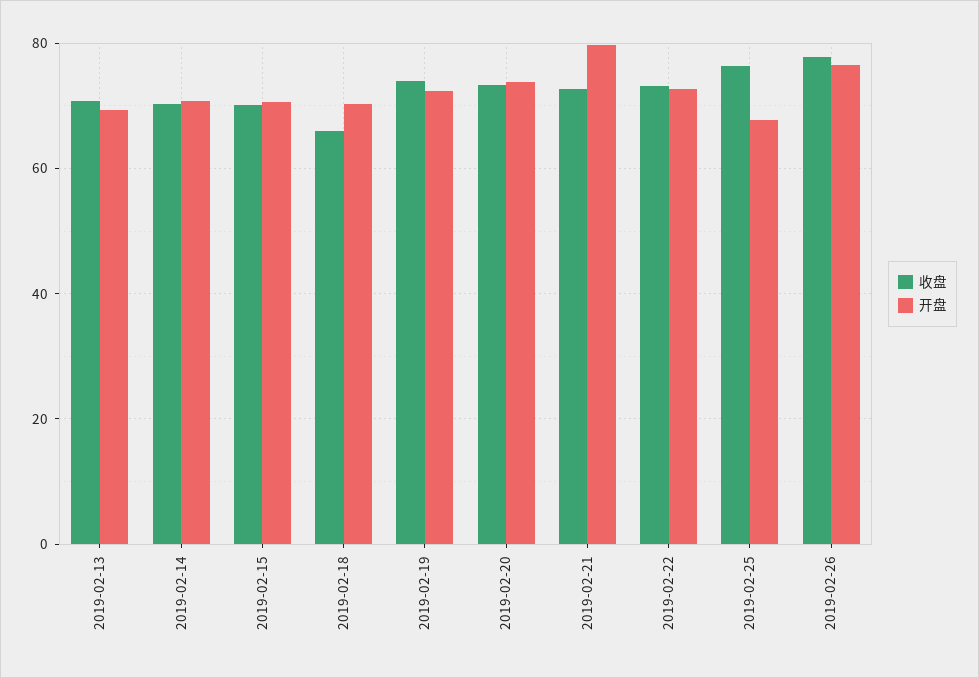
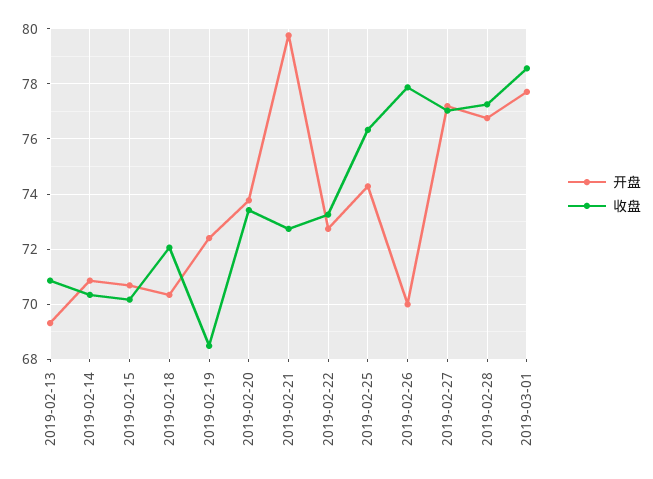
收盘, 2019-02-18: 66 -> 72
收盘, 2019-02-19: 74 -> 68.5
开盘, 2019-02-25: 68 -> 74.25
开盘, 2019-02-26: 76 -> 70
开盘, 2019-02-27: none -> 77.25
收盘, 2019-02-27: none -> 77
开盘, 2019-02-28: none -> 76.75
收盘, 2019-02-28: none -> 77.25
开盘, 2019-03-01: none -> 77.75
收盘, 2019-03-01: none -> 78.5

